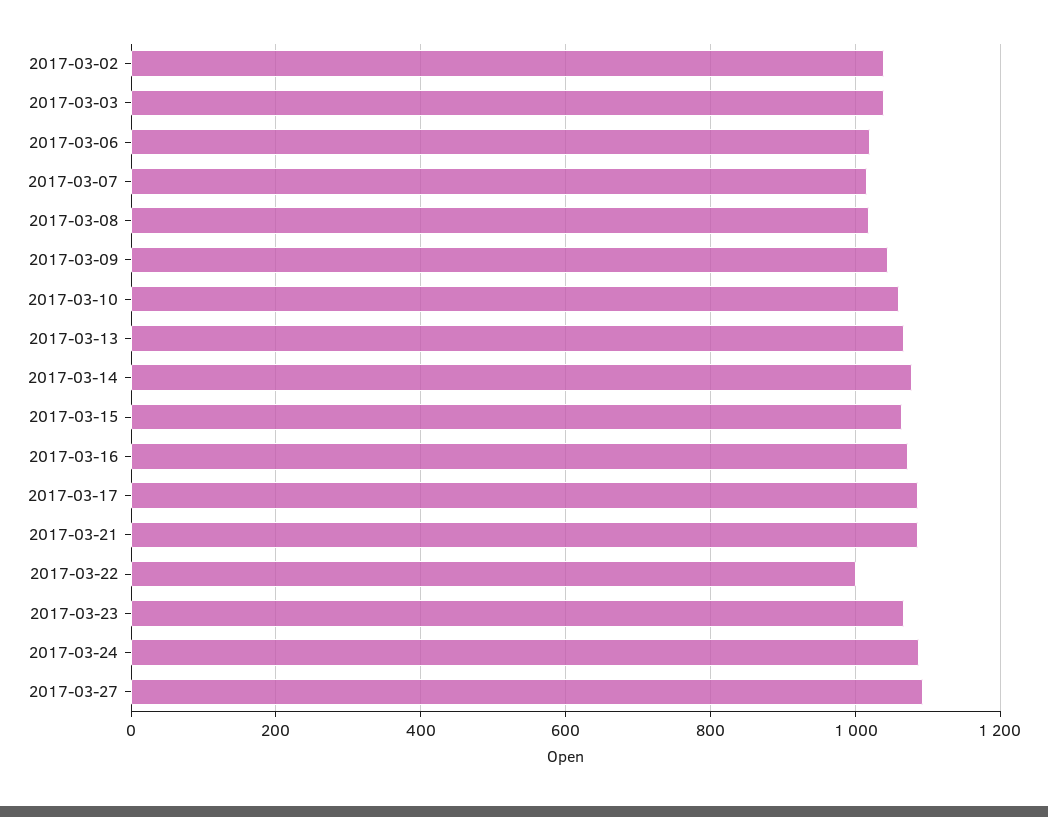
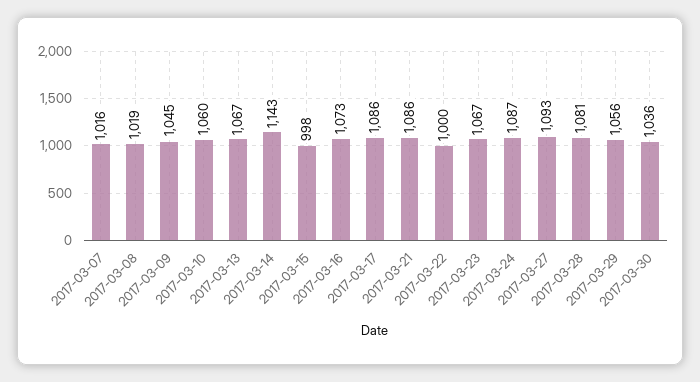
2017-03-02: 1040 -> none
2017-03-03: 1040 -> none
2017-03-06: 1020 -> none
2017-03-14: 1080 -> 1143
2017-03-15: 1060 -> 998
2017-03-28: none -> 1081
2017-03-29: none -> 1056
2017-03-30: none -> 1036

